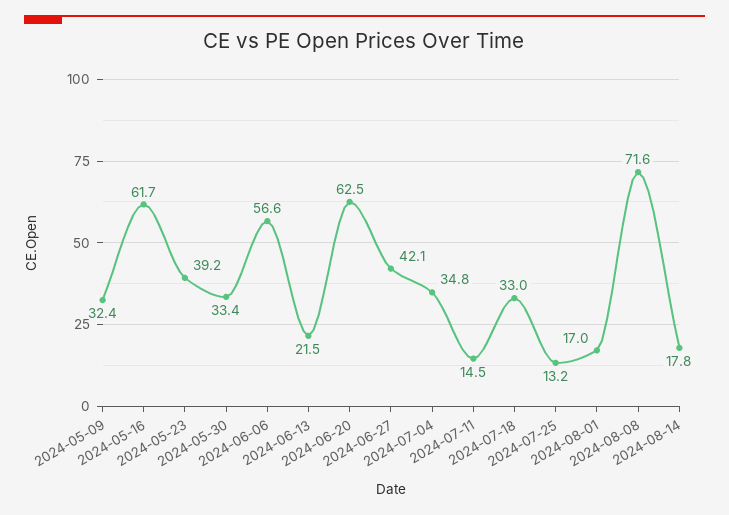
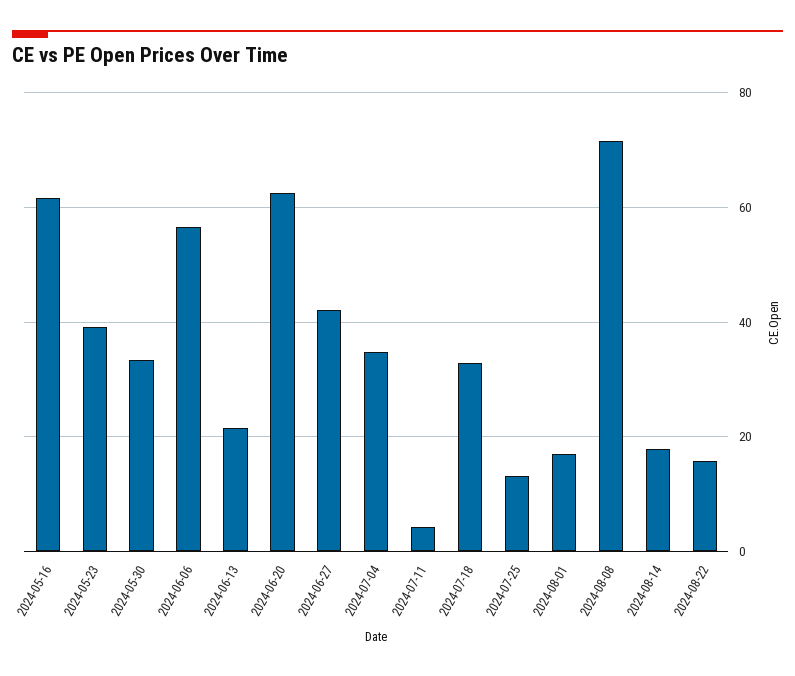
2024-05-09: 32.4 -> none
2024-07-11: 14.5 -> 4
2024-08-22: none -> 16

